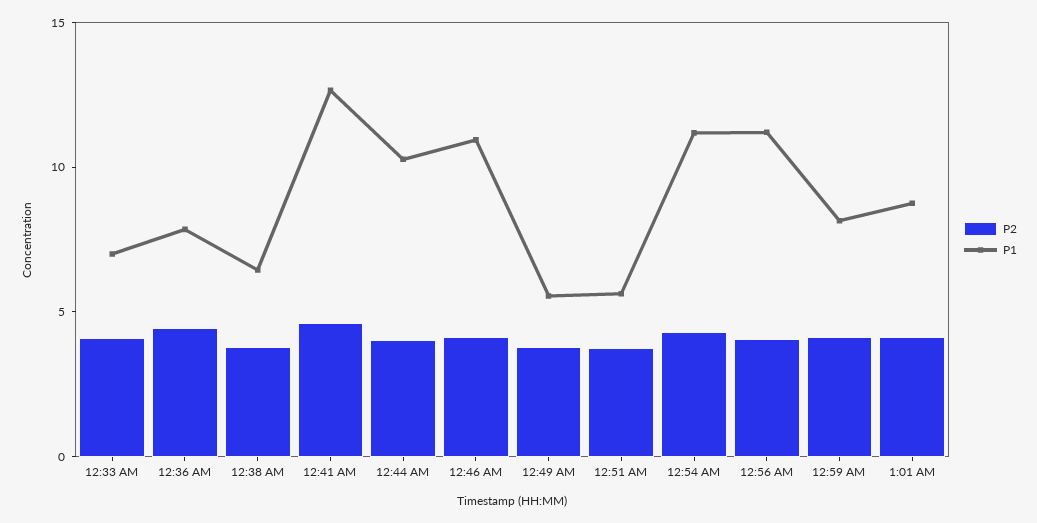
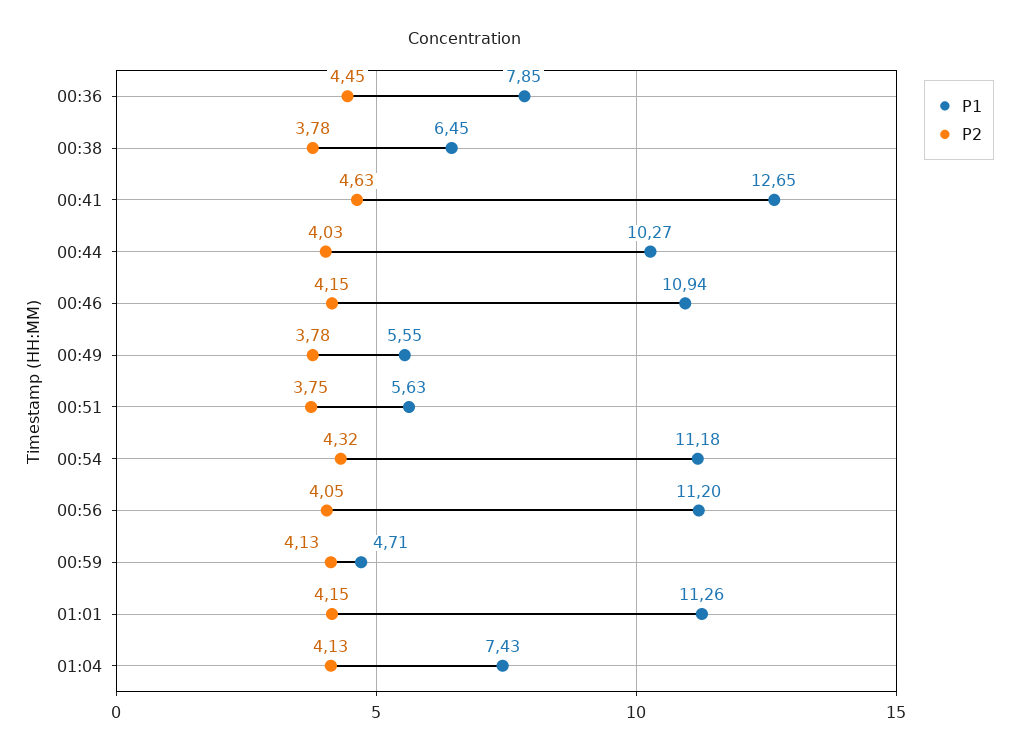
P2, 12:33 AM: 4 -> none
P1, 12:33 AM: 7 -> none
P1, 12:59 AM: 8 -> 4.71
P1, 1:01 AM: 9 -> 11.26
P1, 01:04: none -> 7.43
P2, 01:04: none -> 4.13

